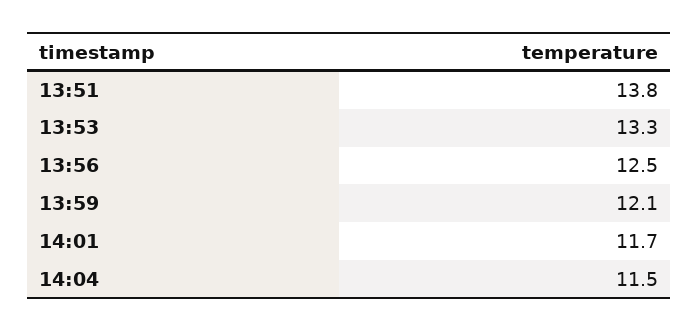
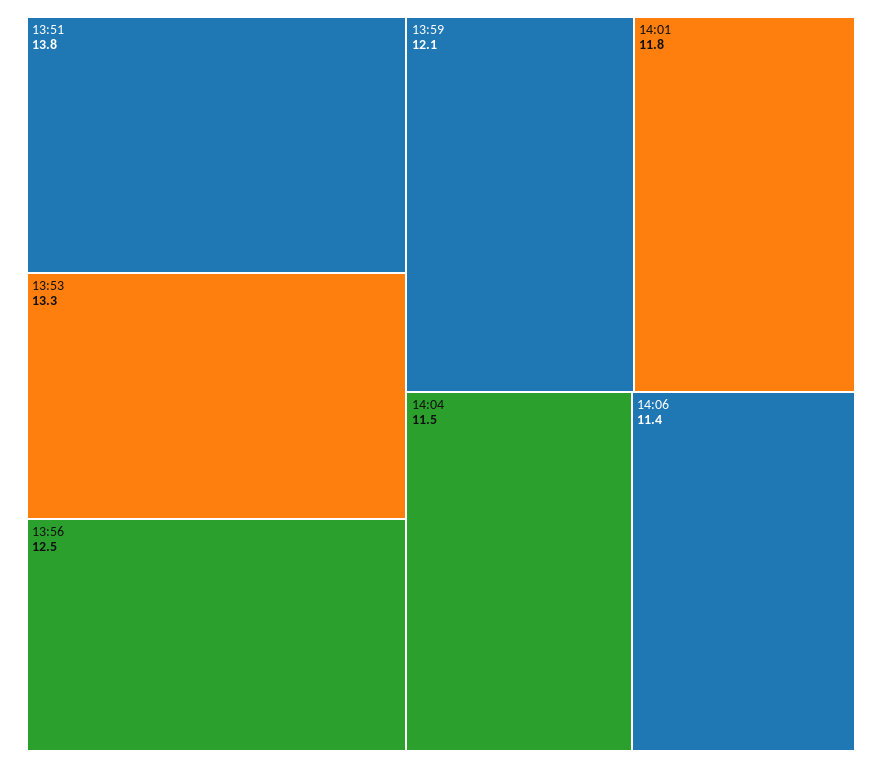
14:01: 11.7 -> 11.8
14:06: none -> 11.4

